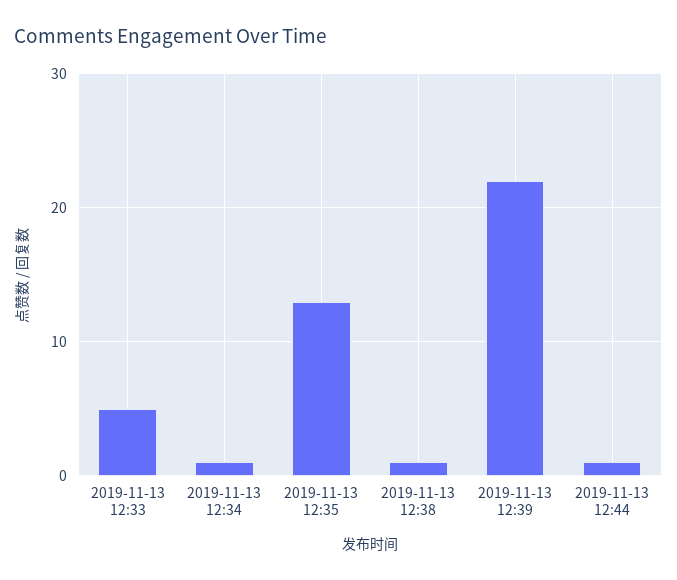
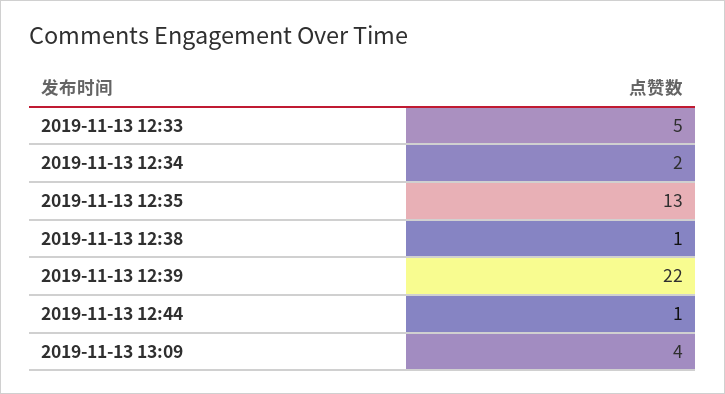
2019-11-13 12:34: 1 -> 2
2019-11-13 13:09: none -> 4

